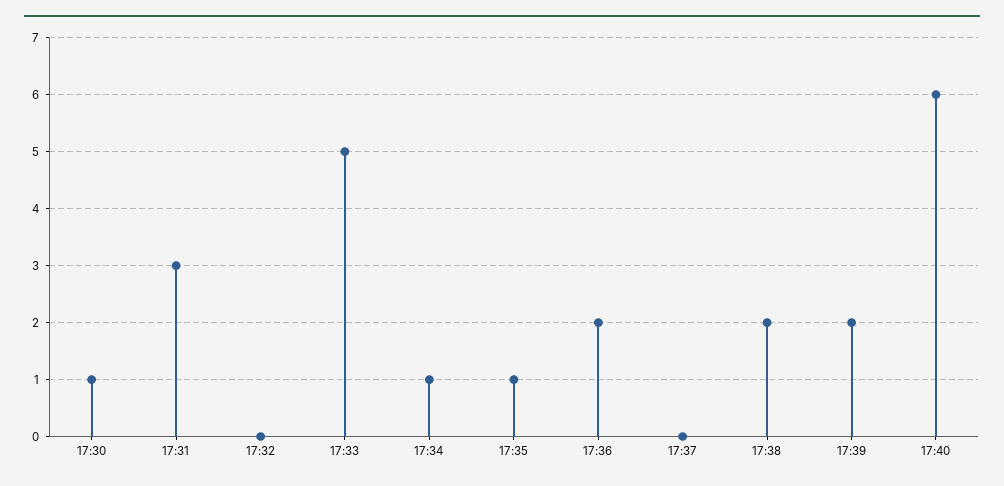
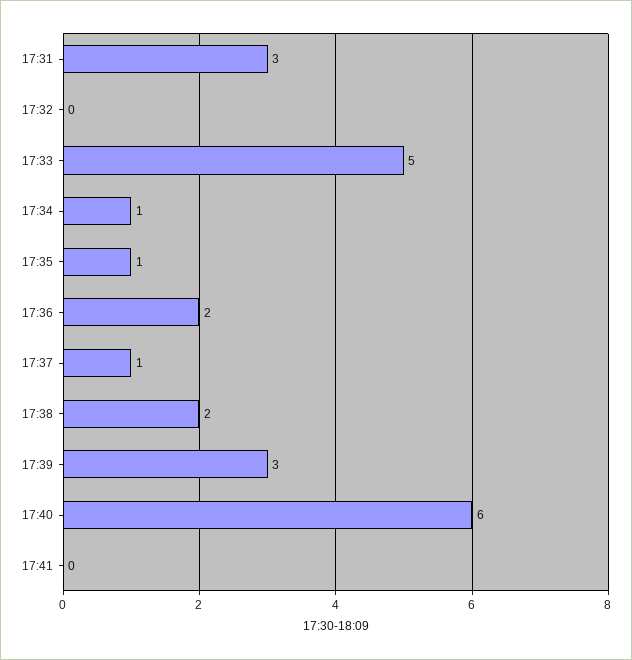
17:30: 1 -> none
17:37: 0 -> 1
17:39: 2 -> 3
17:41: none -> 0

